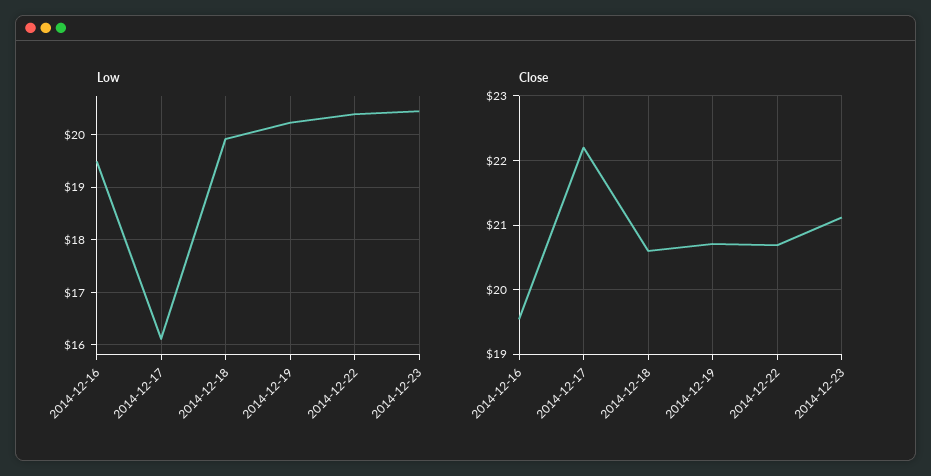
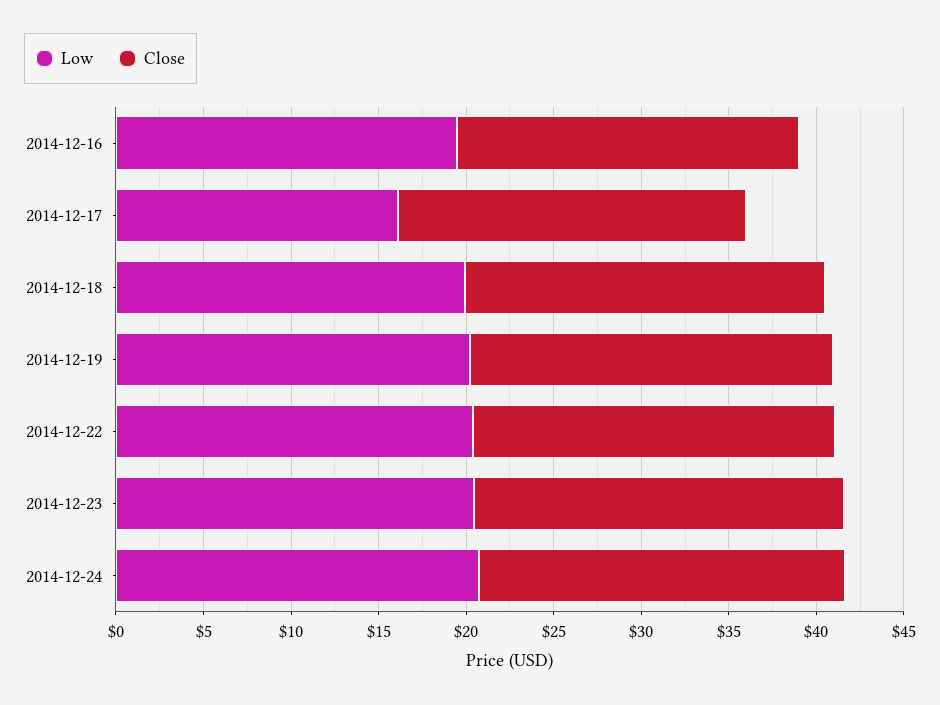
Close, 2014-12-17: 22.2 -> 20
Low, 2014-12-24: none -> 21
Close, 2014-12-24: none -> 21

